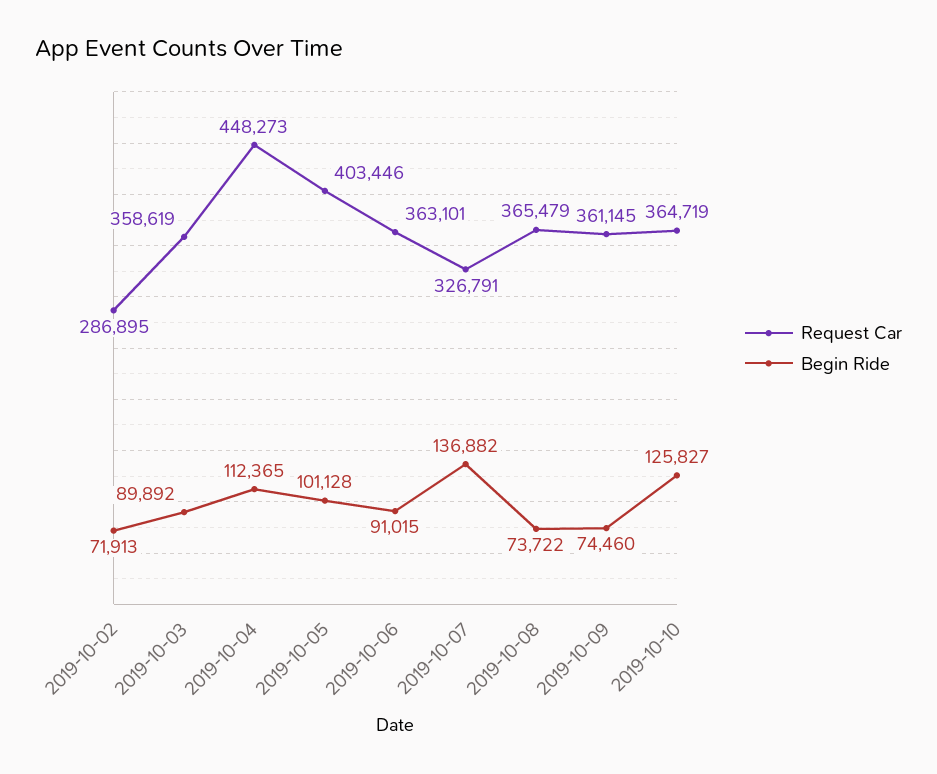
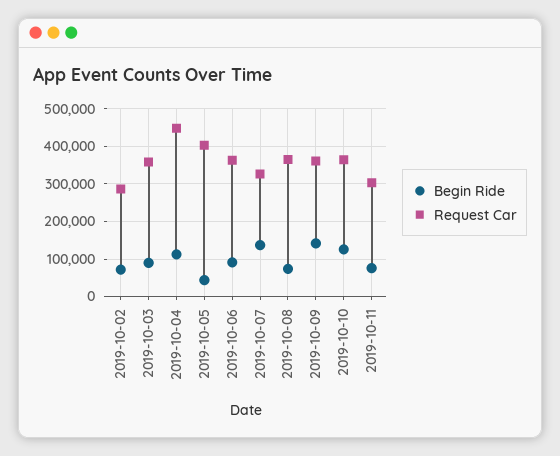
Begin Ride, 2019-10-05: 101128 -> 40000
Begin Ride, 2019-10-09: 74460 -> 140000
Begin Ride, 2019-10-11: none -> 80000
Request Car, 2019-10-11: none -> 300000

